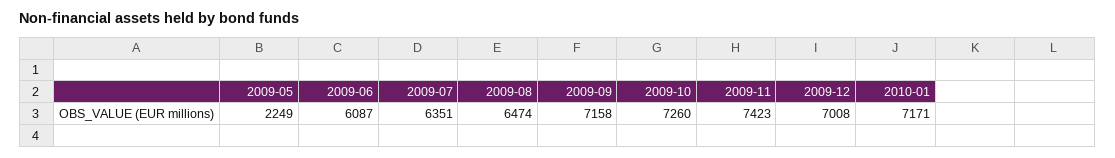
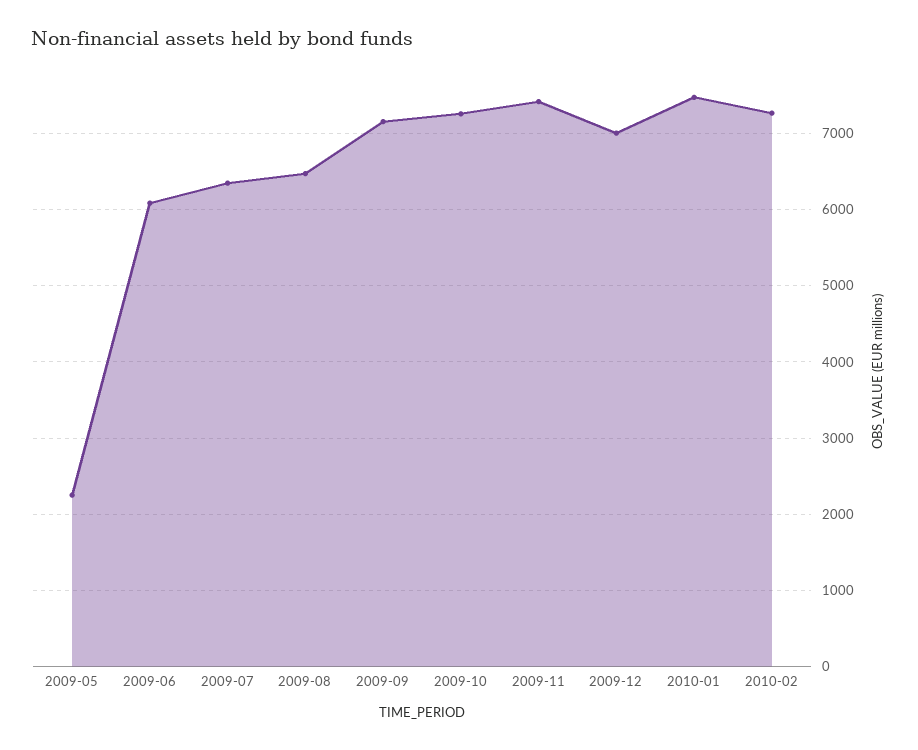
2010-01: 7171 -> 7500
2010-02: none -> 7300

